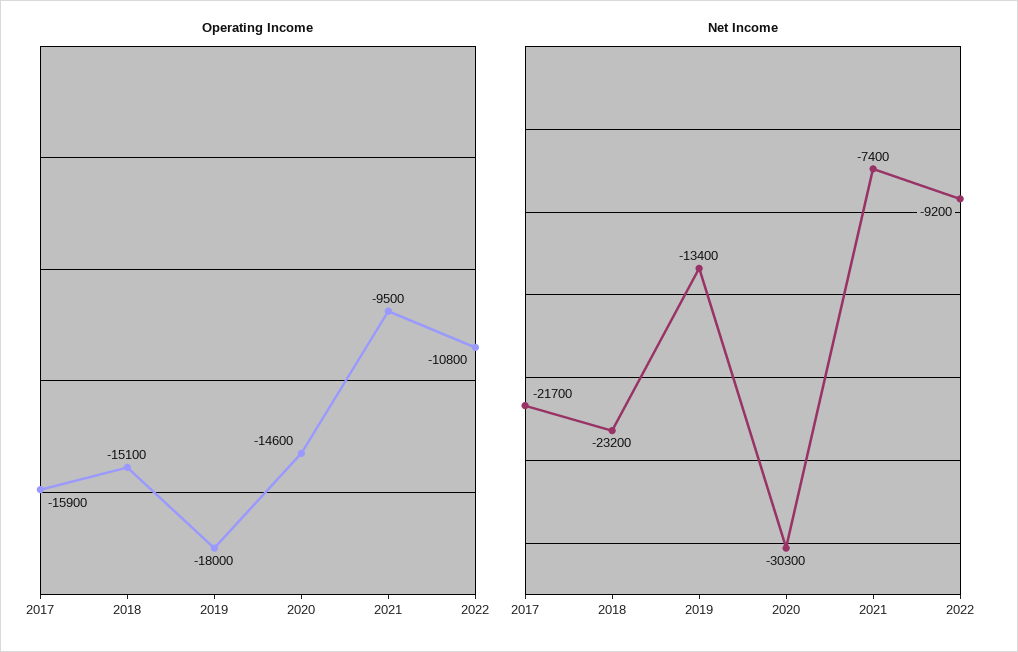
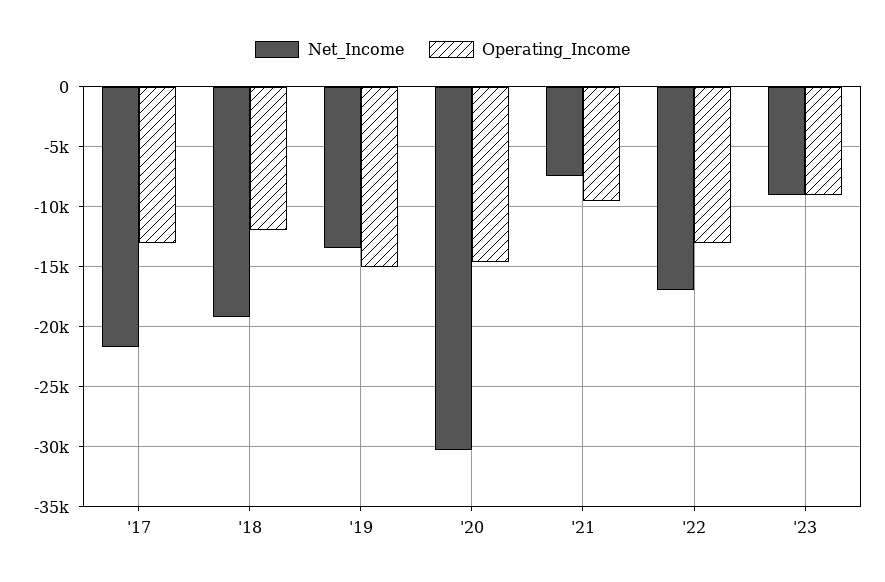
Operating Income, 2017: -15900 -> -13000
Operating Income, 2018: -15100 -> -12000
Operating Income, 2019: -18000 -> -15000
Operating Income, 2022: -10800 -> -13000
Net Income, 2018: -23200 -> -19000
Net Income, 2022: -9200 -> -17000
Net Income, '23: none -> -9000
Operating Income, '23: none -> -9000

